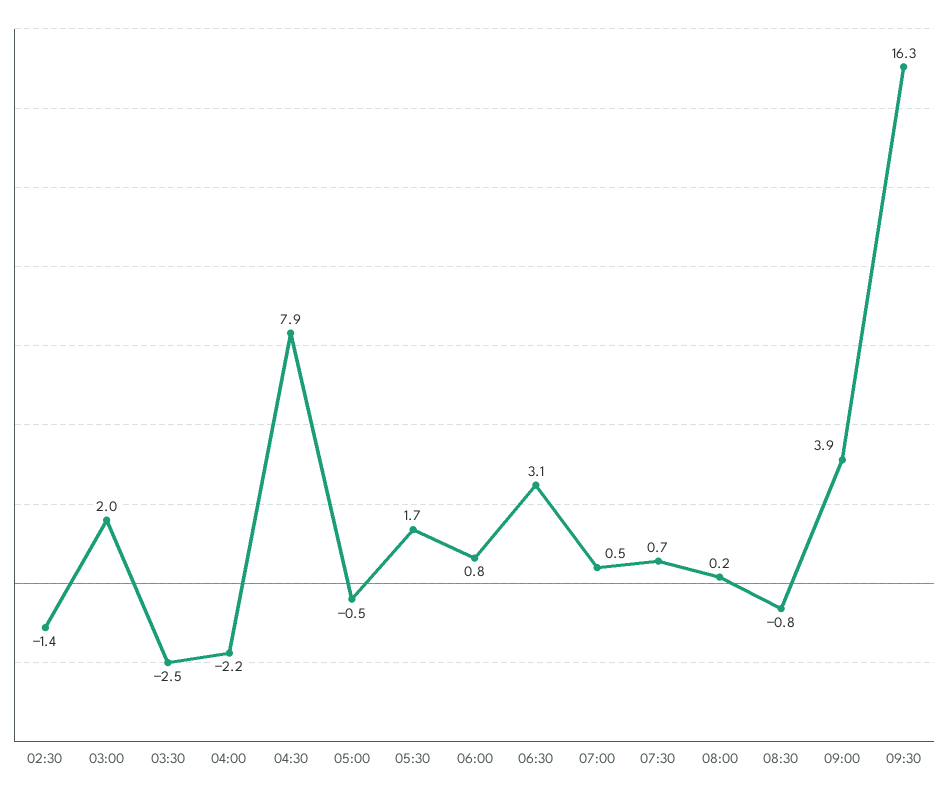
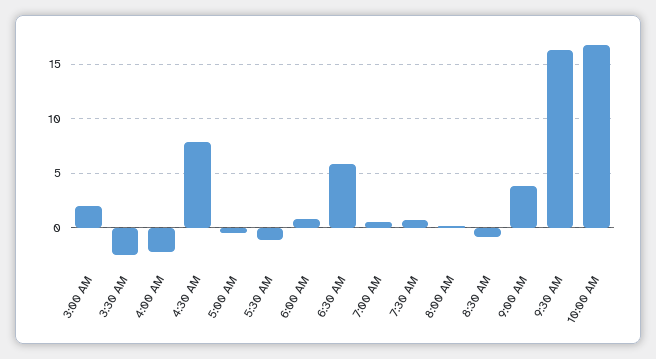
02:30: -1.4 -> none
05:30: 1.7 -> -1
06:30: 3.1 -> 6
10:00 AM: none -> 17

